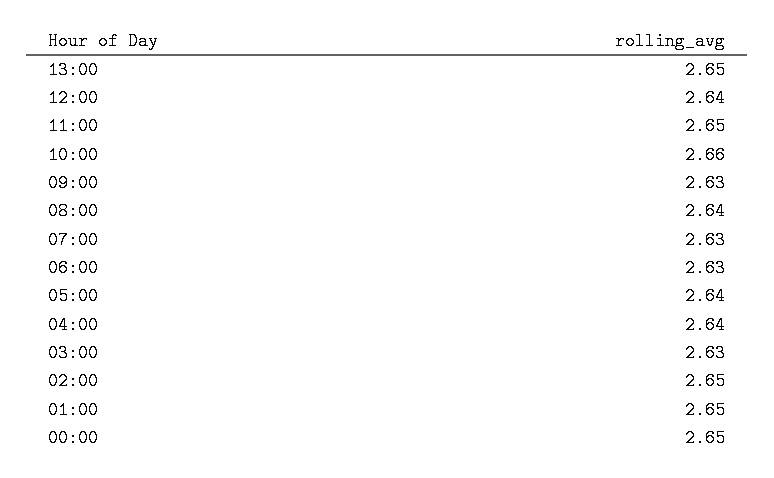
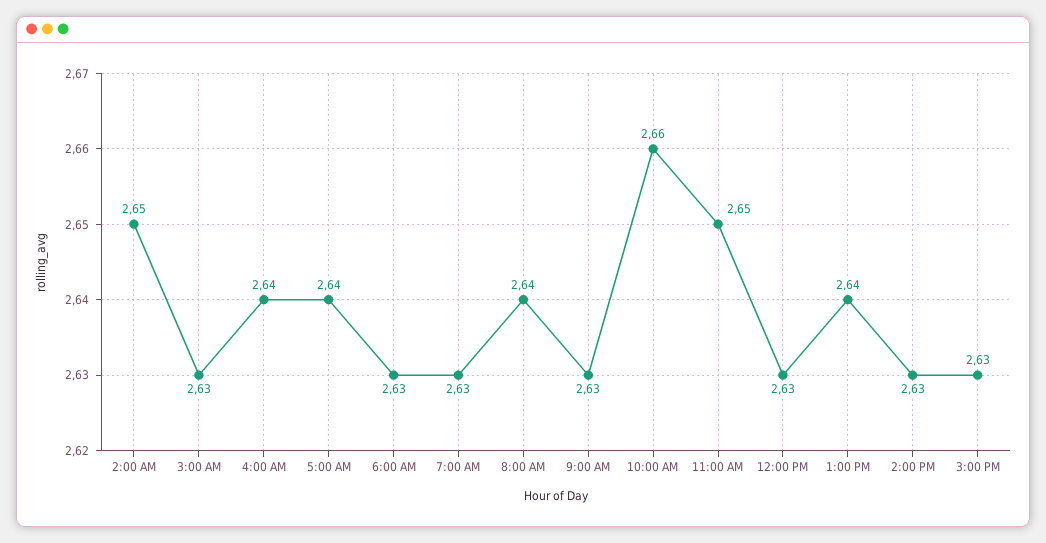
13:00: 2.65 -> 2.64
12:00: 2.64 -> 2.63
01:00: 2.65 -> none
00:00: 2.65 -> none
2:00 PM: none -> 2.63
3:00 PM: none -> 2.63

